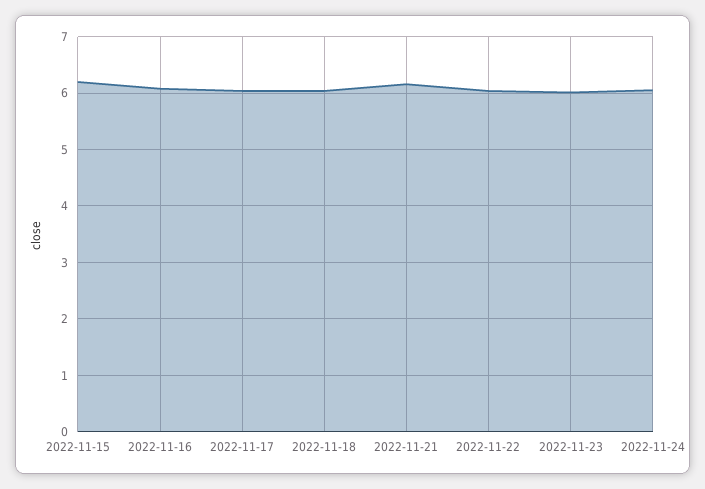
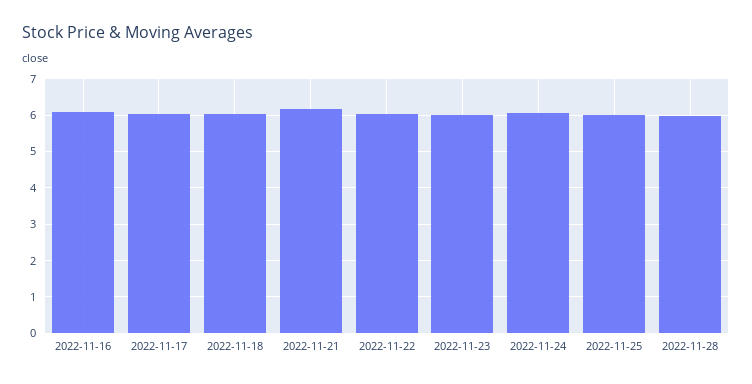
2022-11-15: 6.2 -> none
2022-11-25: none -> 6
2022-11-28: none -> 6

